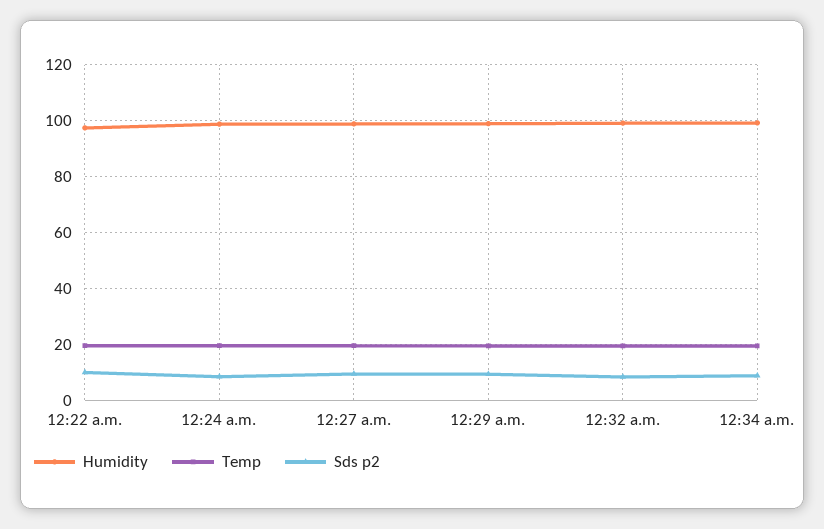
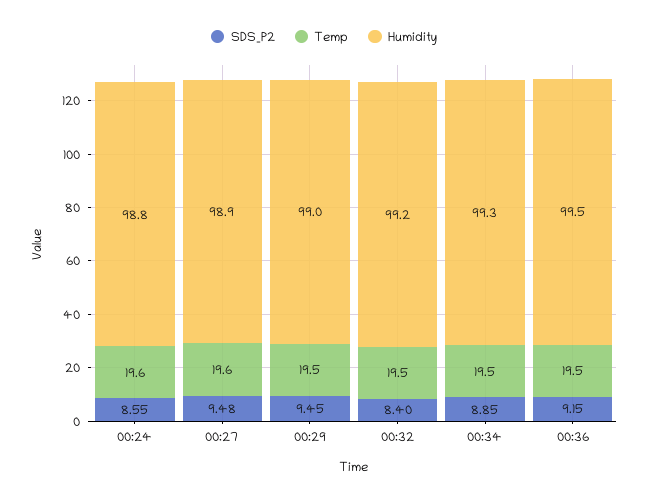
Humidity, 12:22 a.m.: 97.5 -> none
Temp, 12:22 a.m.: 20 -> none
Sds p2, 12:22 a.m.: 10 -> none
Sds p2, 00:36: none -> 9.15
Temp, 00:36: none -> 19.5
Humidity, 00:36: none -> 99.5

